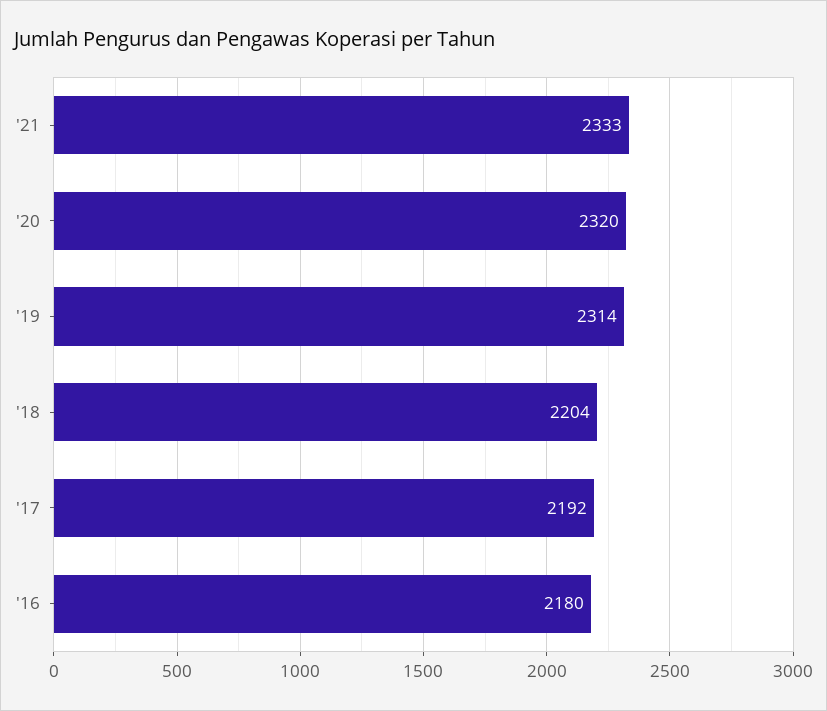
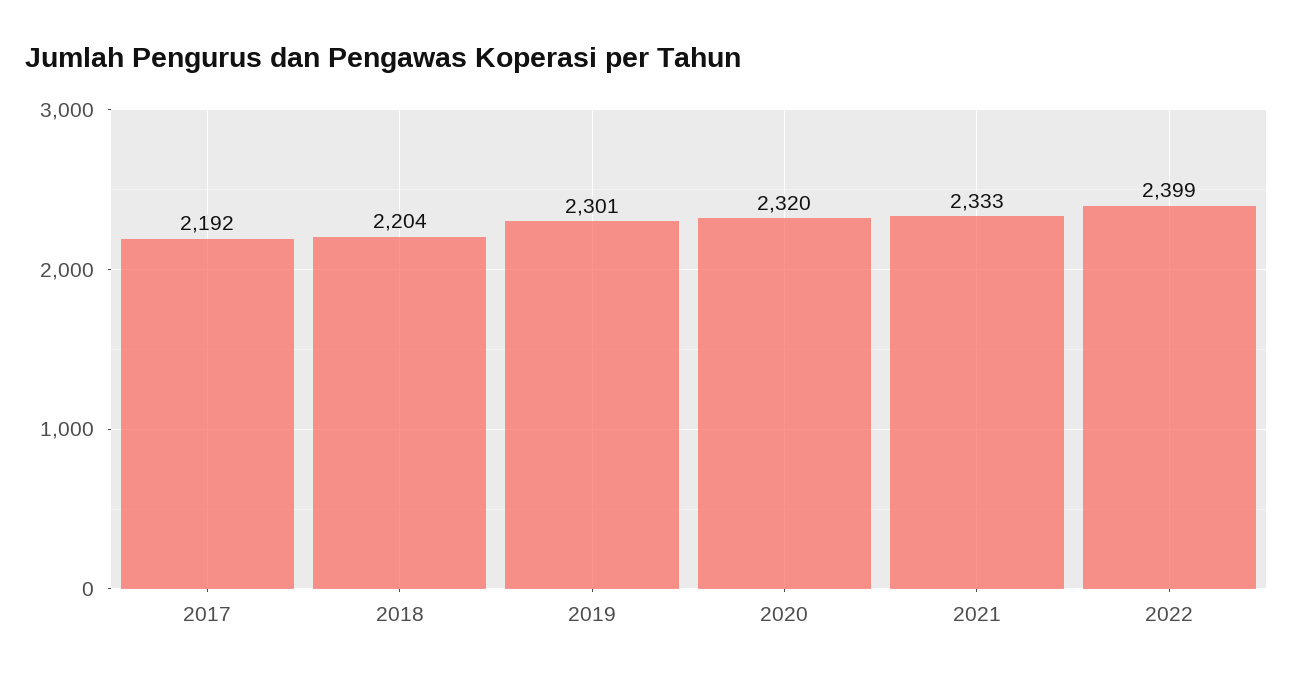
'19: 2314 -> 2301
'16: 2180 -> none
2022: none -> 2399

